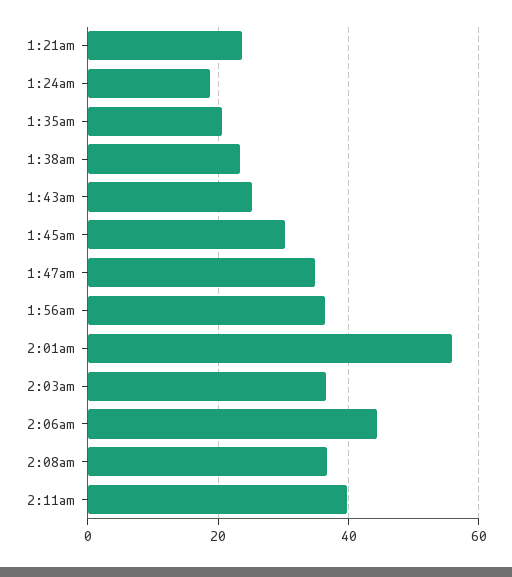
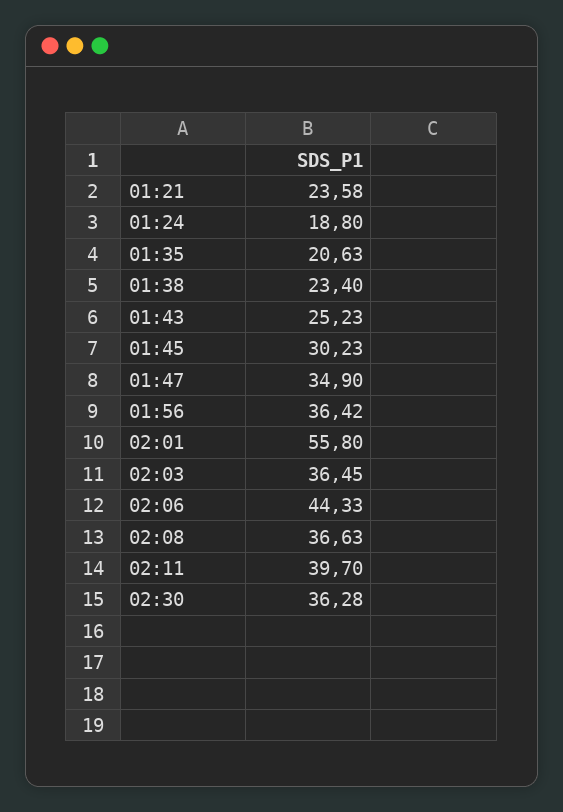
02:30: none -> 36.28

